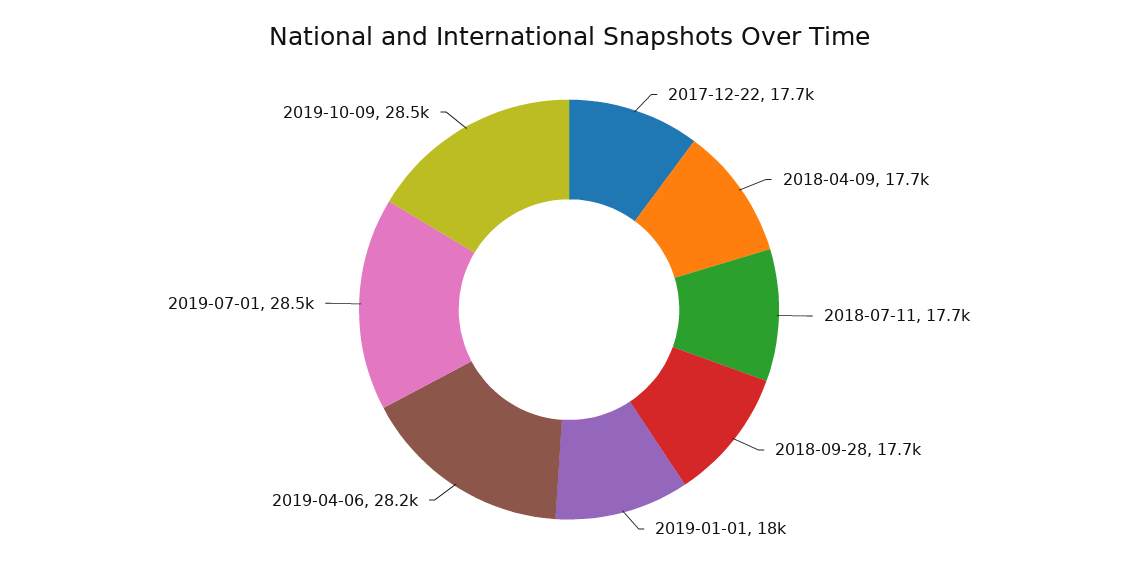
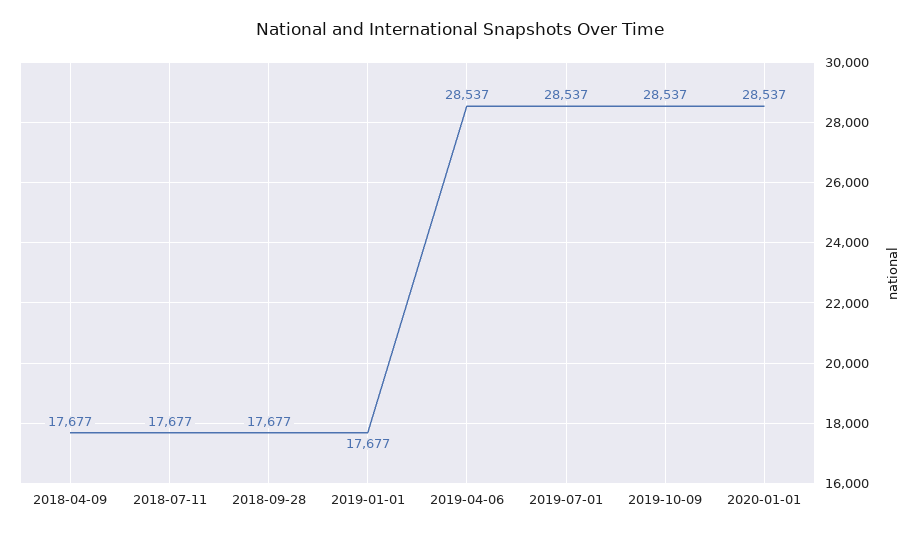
2017-12-22: 17700 -> none
2019-01-01: 18000 -> 17677
2019-04-06: 28200 -> 28537
2020-01-01: none -> 28537

